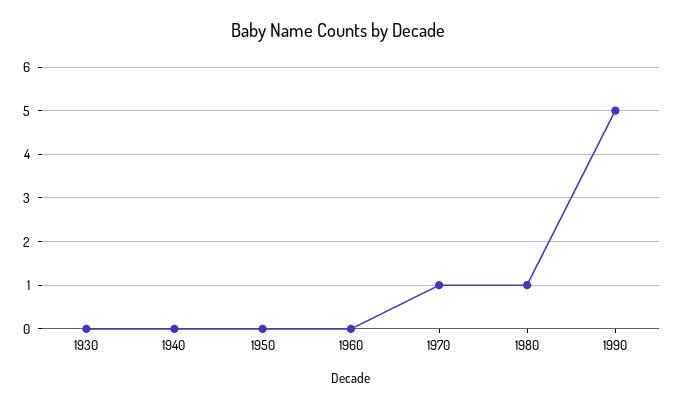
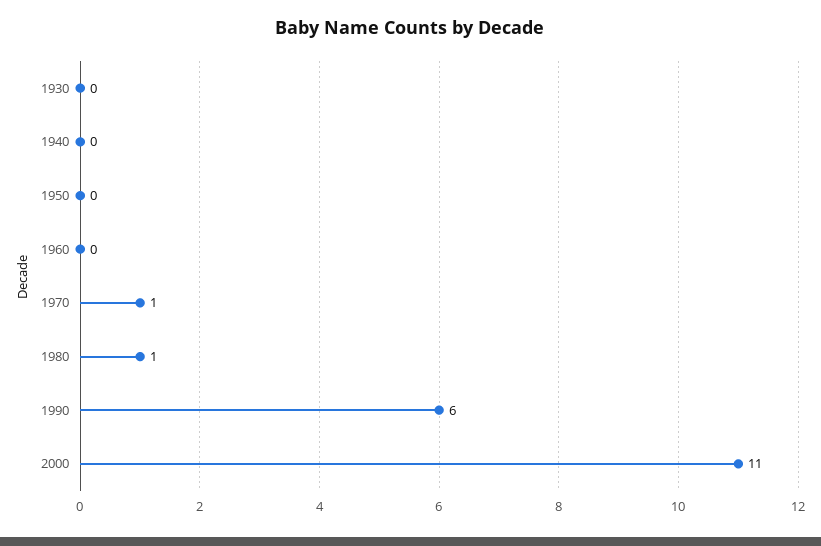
1990: 5 -> 6
2000: none -> 11

